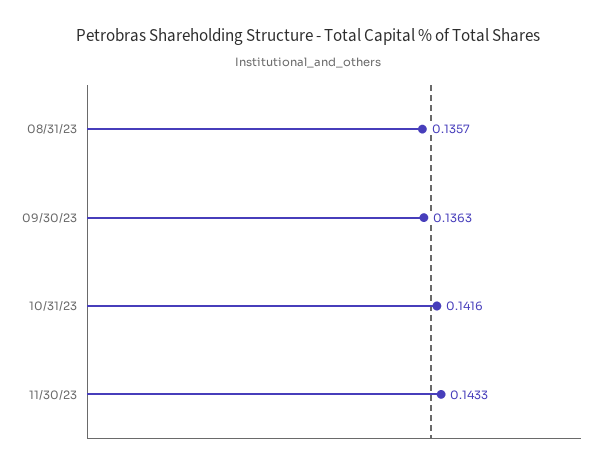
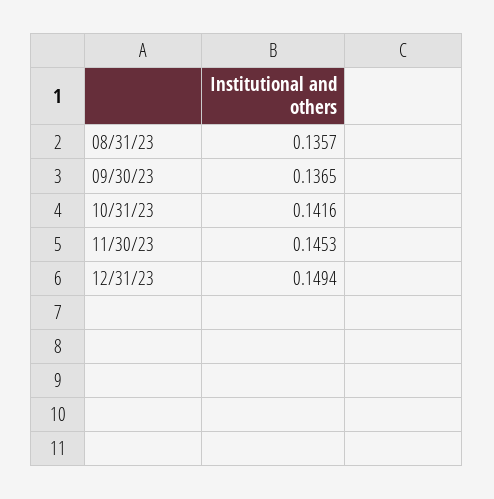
09/30/23: 0.1363 -> 0.1365
11/30/23: 0.1433 -> 0.1453
12/31/23: none -> 0.1494

